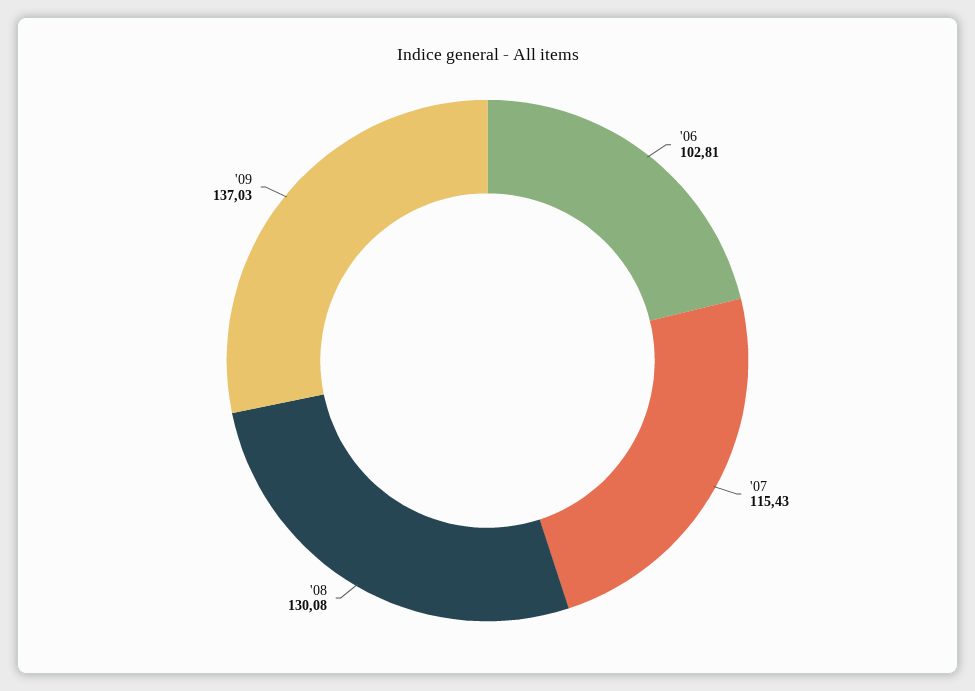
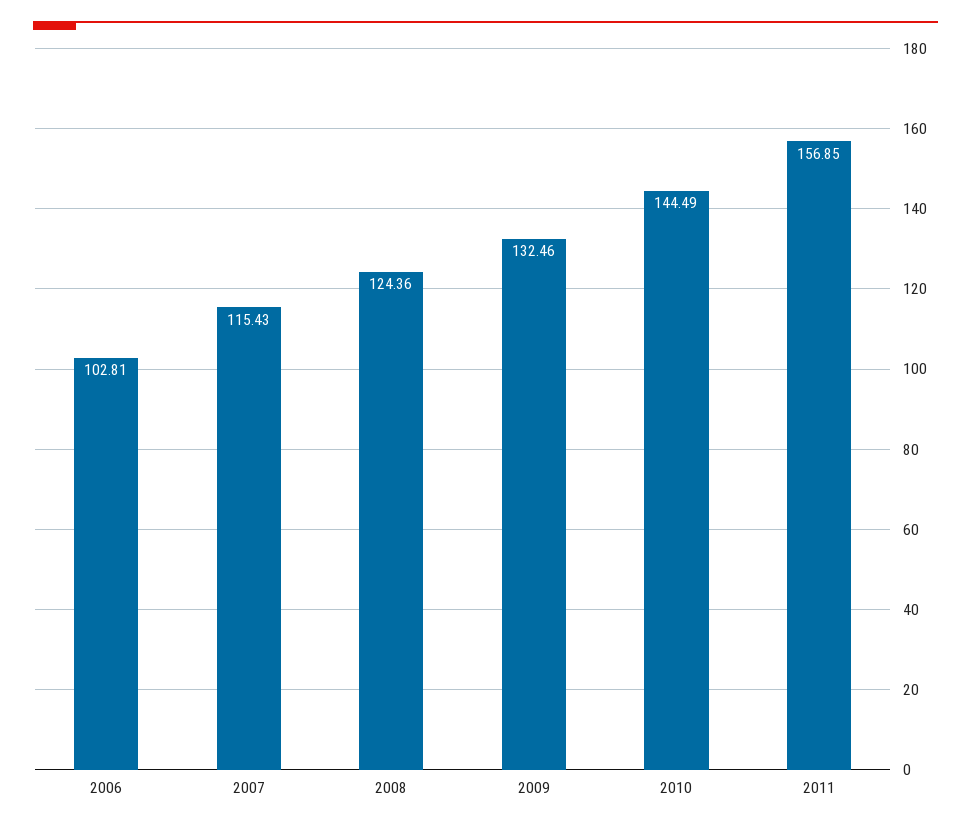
'08: 130.08 -> 124.36
'09: 137.03 -> 132.46
2010: none -> 144.49
2011: none -> 156.85

